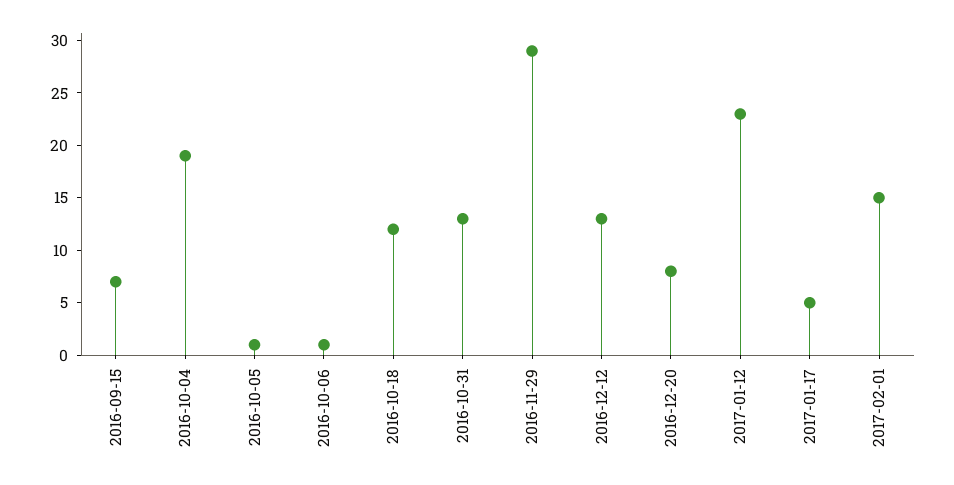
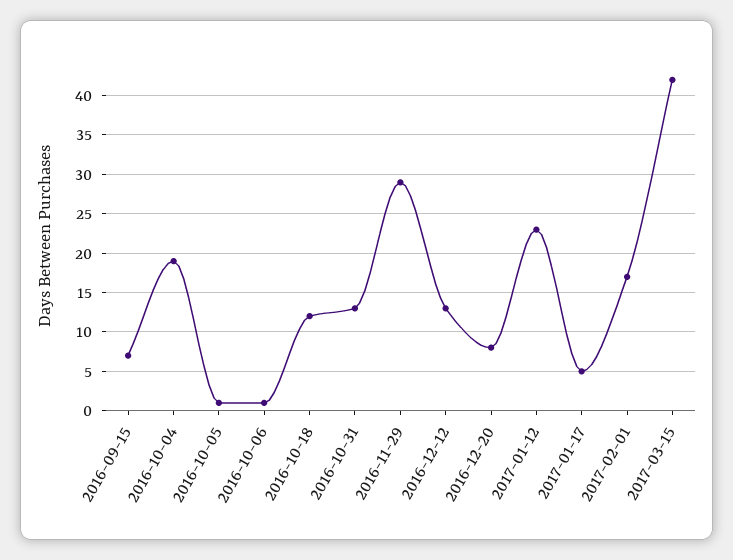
2017-02-01: 15 -> 17
2017-03-15: none -> 42

